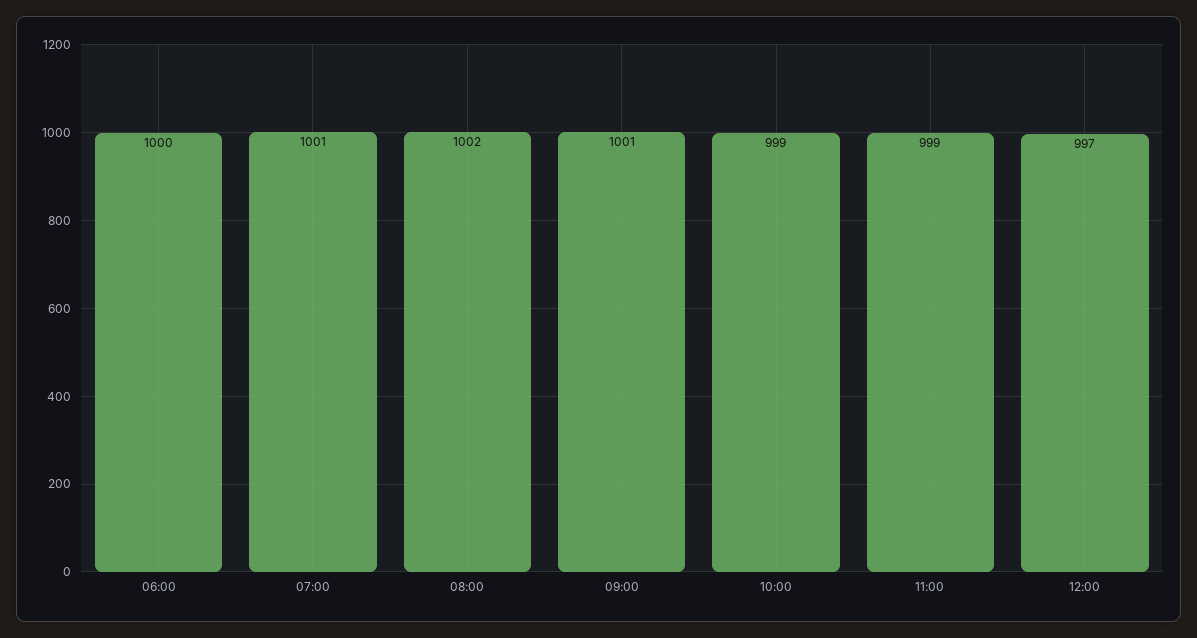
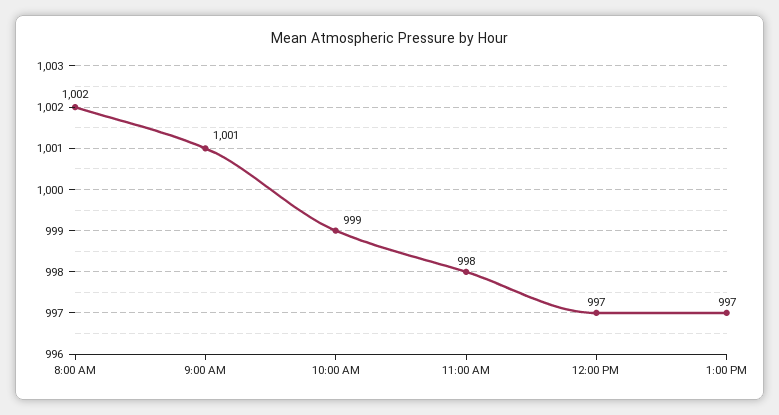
06:00: 1000 -> none
07:00: 1001 -> none
11:00: 999 -> 998
1:00 PM: none -> 997

